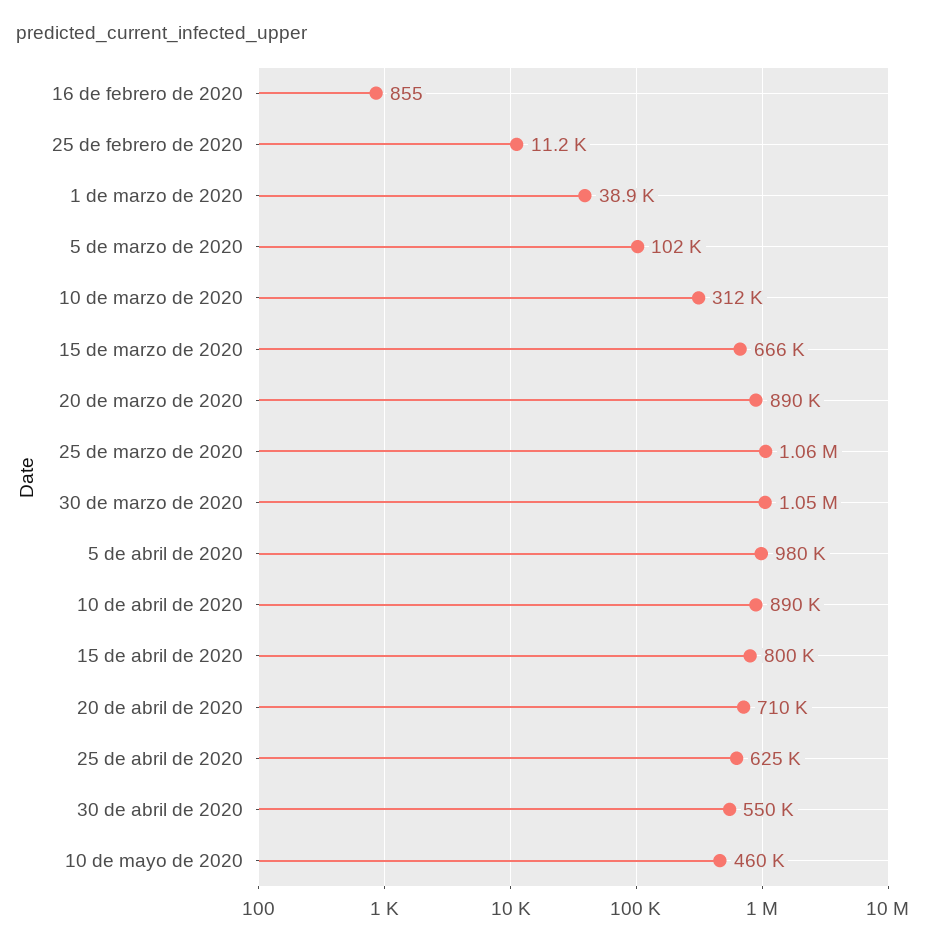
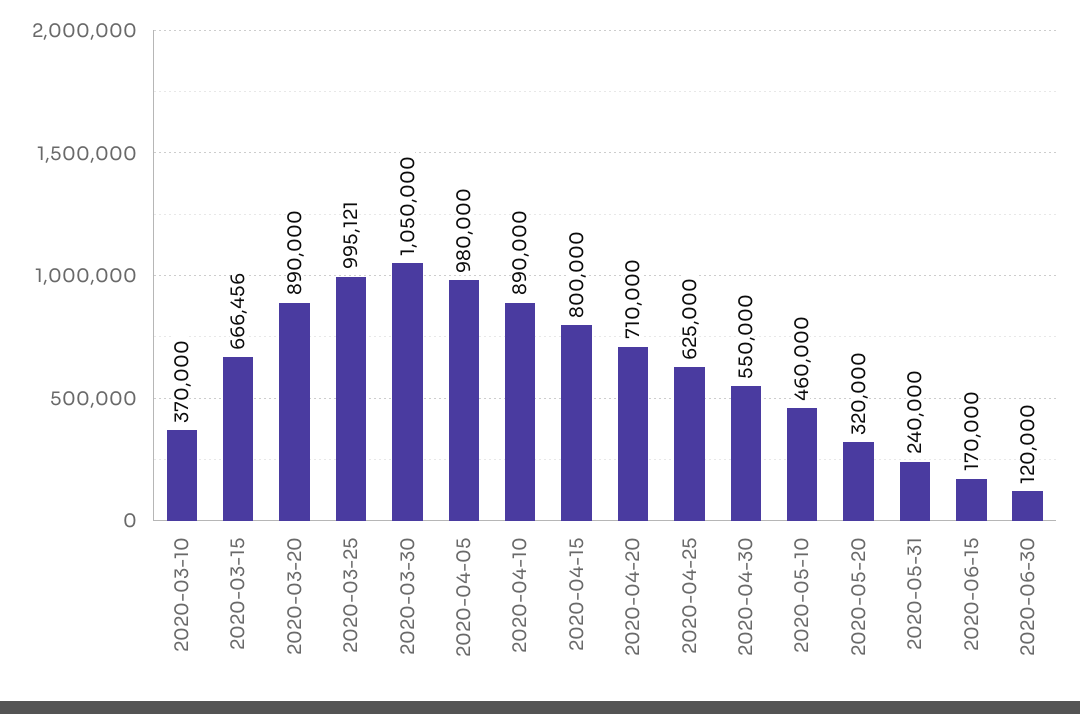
16 de febrero de 2020: 855 -> none
25 de febrero de 2020: 11200 -> none
1 de marzo de 2020: 38900 -> none
5 de marzo de 2020: 102000 -> none
10 de marzo de 2020: 312000 -> 370000
25 de marzo de 2020: 1060000 -> 995121
2020-05-20: none -> 320000
2020-05-31: none -> 240000
2020-06-15: none -> 170000
2020-06-30: none -> 120000

